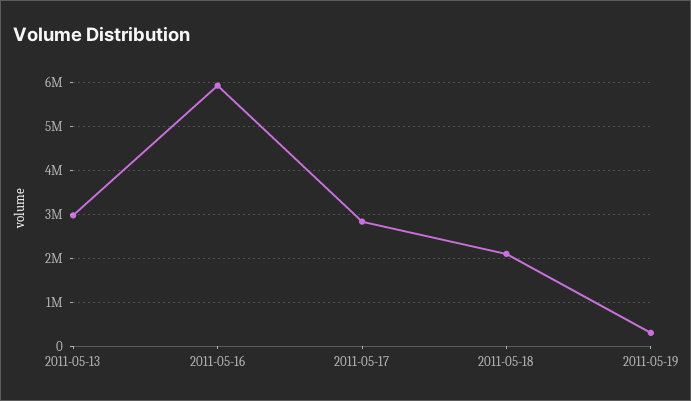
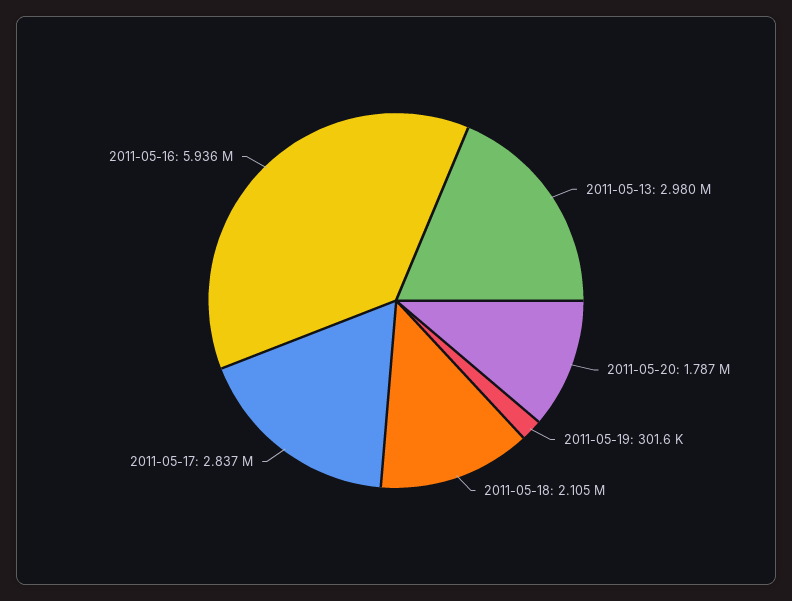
2011-05-20: none -> 1787000

